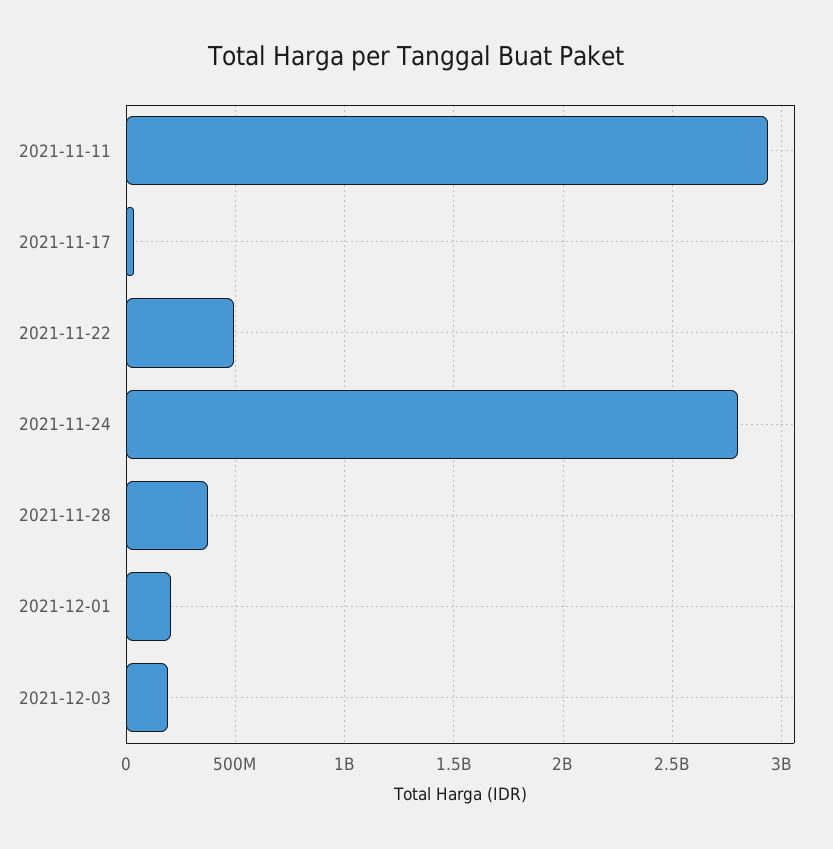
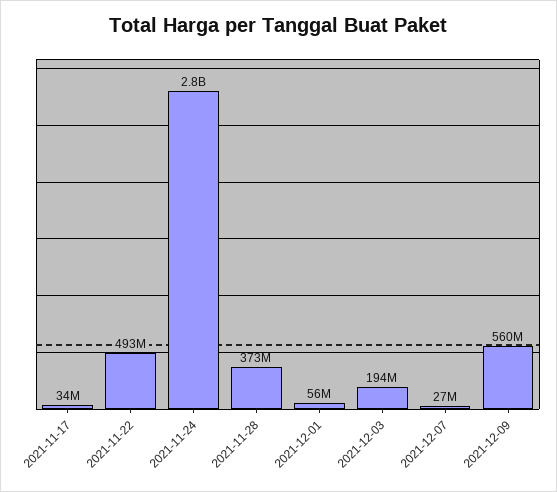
2021-11-11: 2950000000 -> none
2021-12-01: 200000000 -> 56000000
2021-12-07: none -> 27000000
2021-12-09: none -> 560000000

